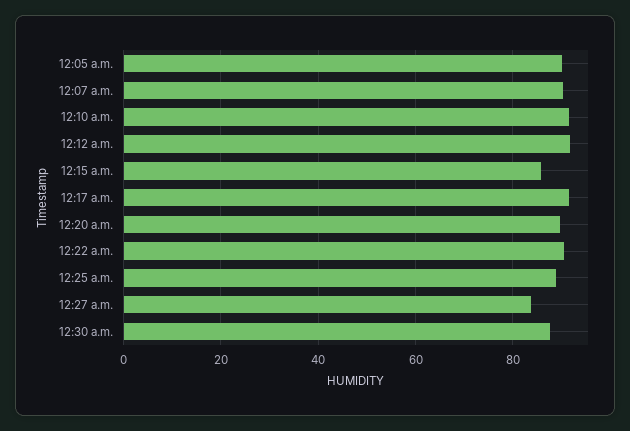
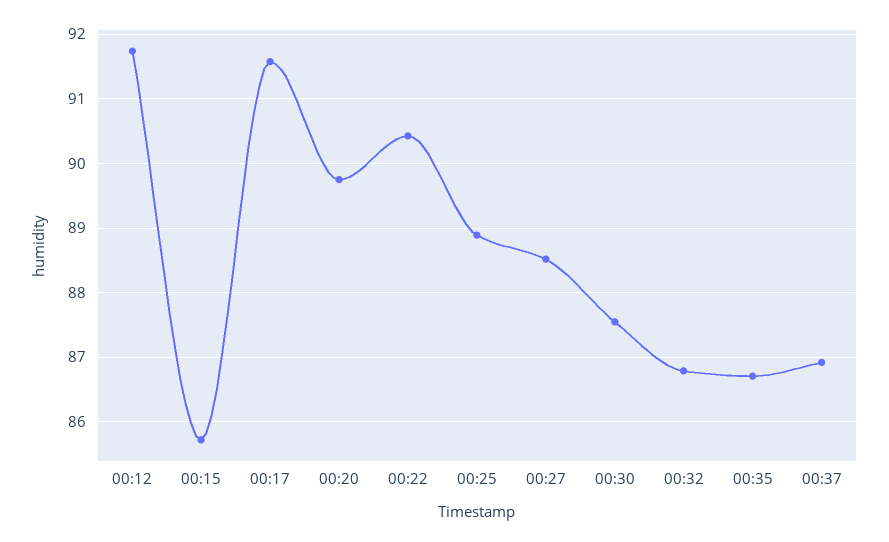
12:05 a.m.: 90 -> none
12:07 a.m.: 90 -> none
12:10 a.m.: 92 -> none
12:27 a.m.: 84 -> 88.5
00:32: none -> 86.8
00:35: none -> 86.7
00:37: none -> 86.9

